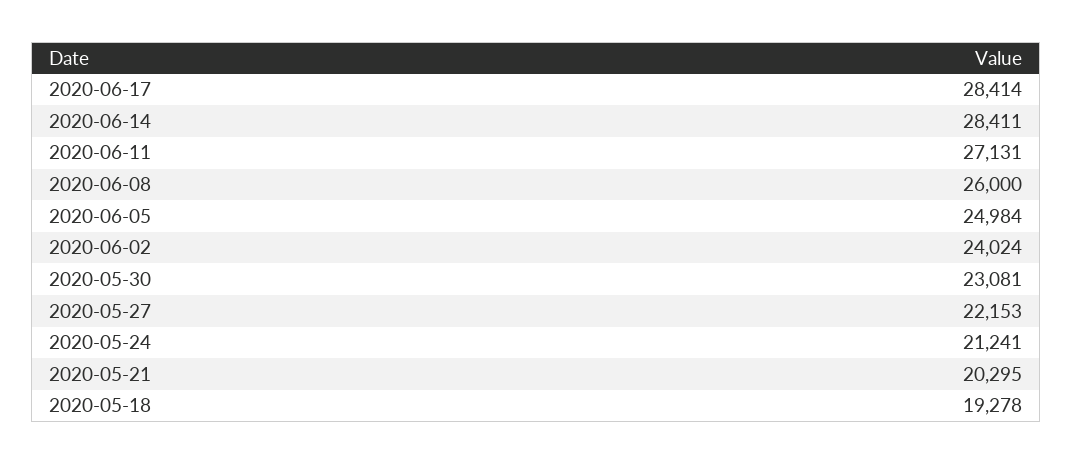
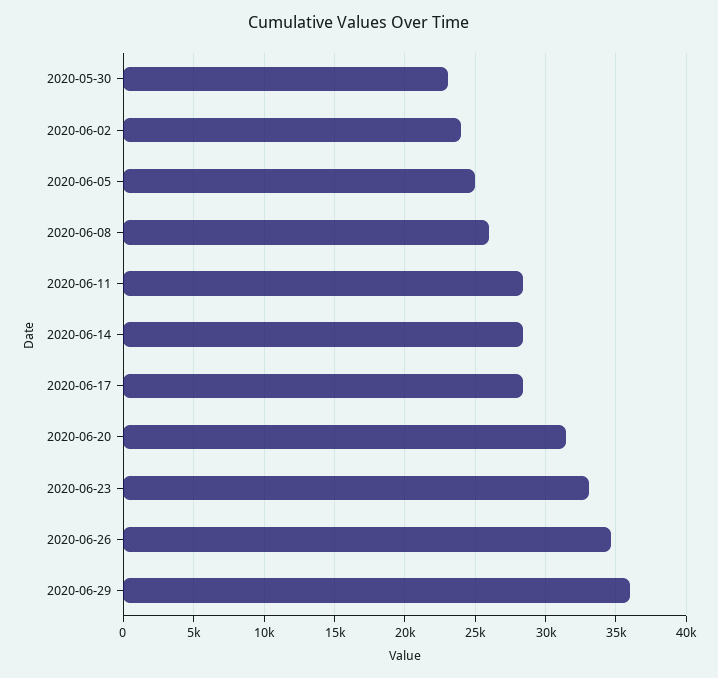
2020-06-11: 27131 -> 28500
2020-05-27: 22153 -> none
2020-05-24: 21241 -> none
2020-05-21: 20295 -> none
2020-05-18: 19278 -> none
2020-06-20: none -> 31500
2020-06-23: none -> 33000
2020-06-26: none -> 34500
2020-06-29: none -> 36000

